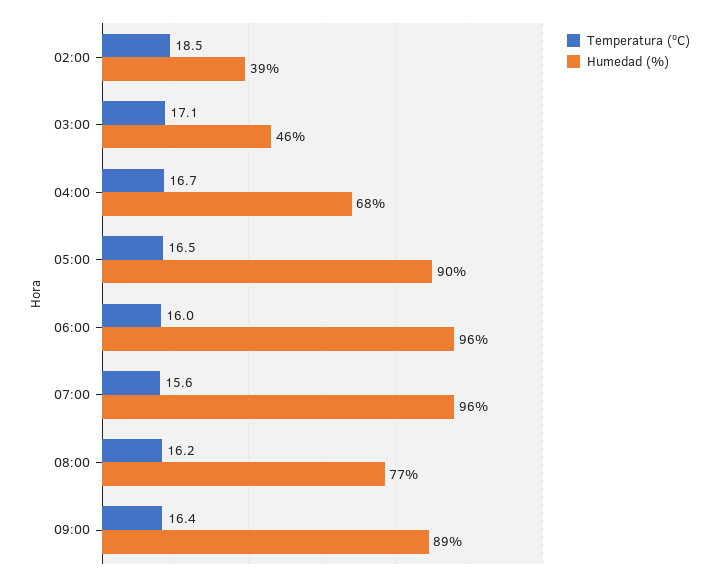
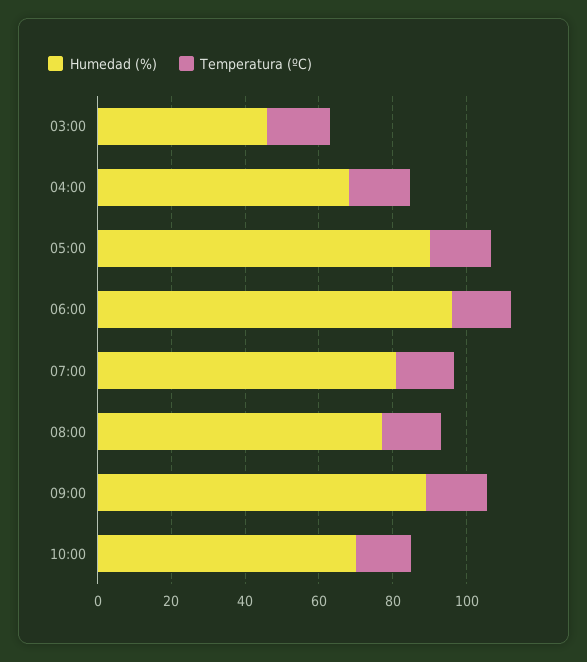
Temperatura (ºC), 02:00: 18.5 -> none
Humedad (%), 02:00: 39 -> none
Humedad (%), 07:00: 96 -> 80
Humedad (%), 10:00: none -> 70
Temperatura (ºC), 10:00: none -> 15

